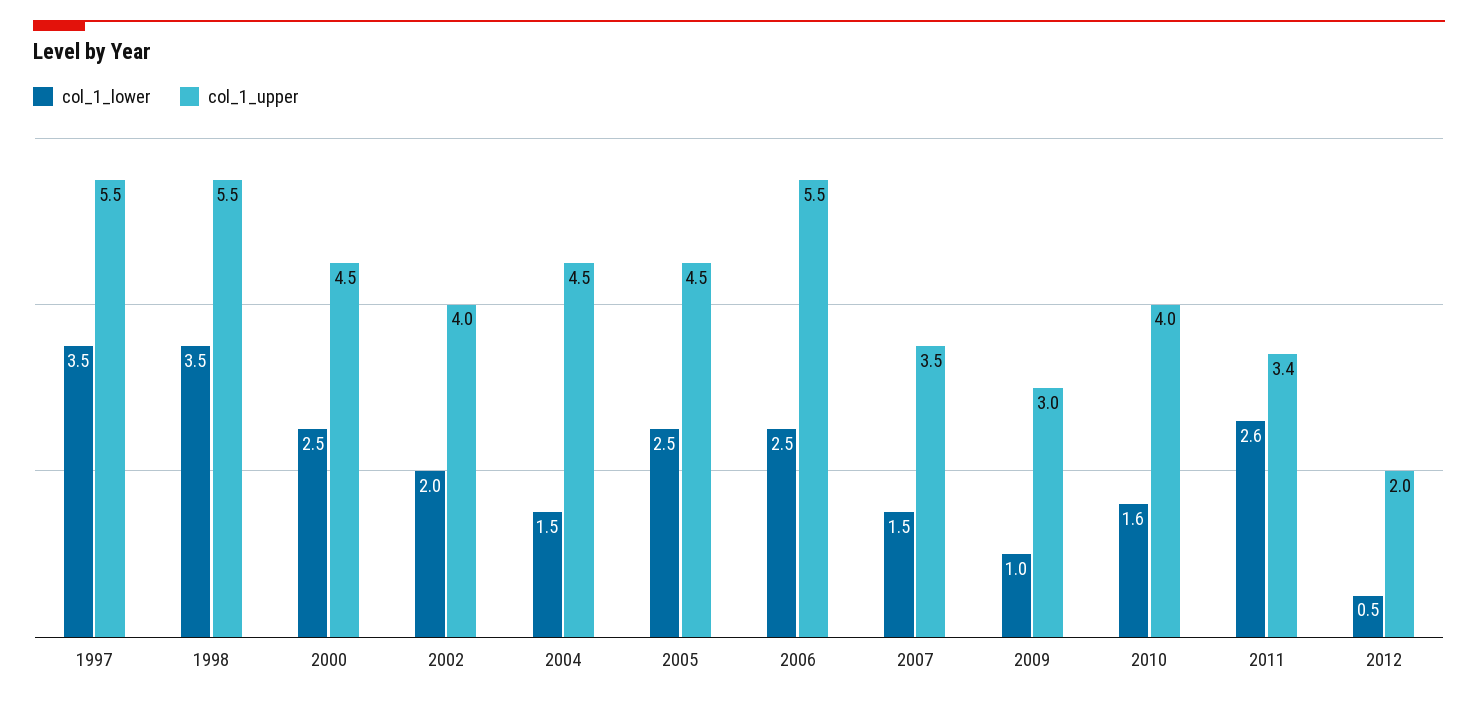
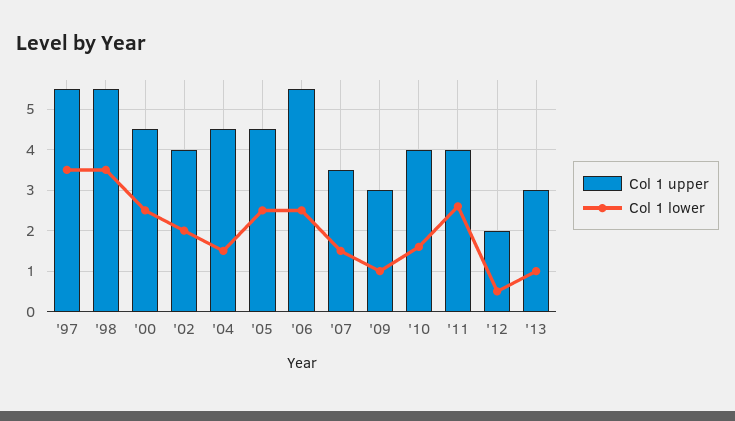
col_1_upper, 2011: 3.4 -> 4
col_1_upper, '13: none -> 3
col_1_lower, '13: none -> 1

